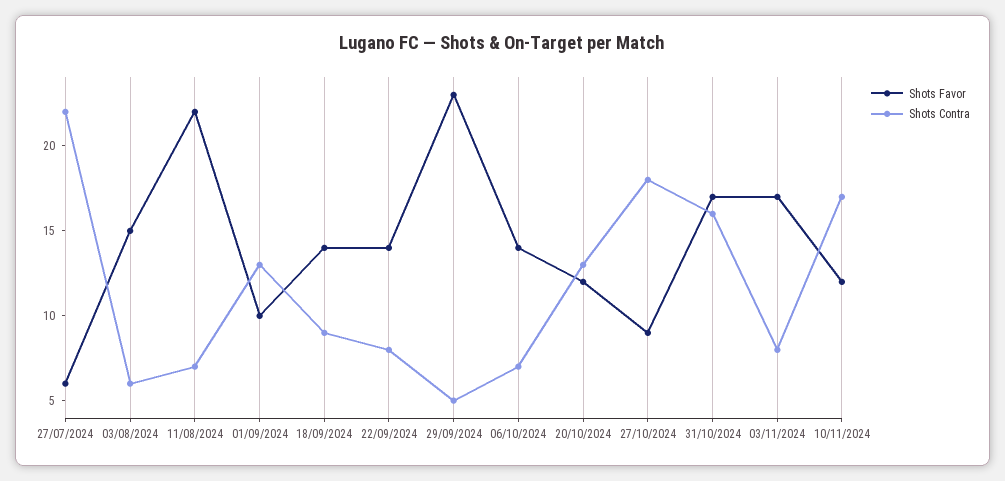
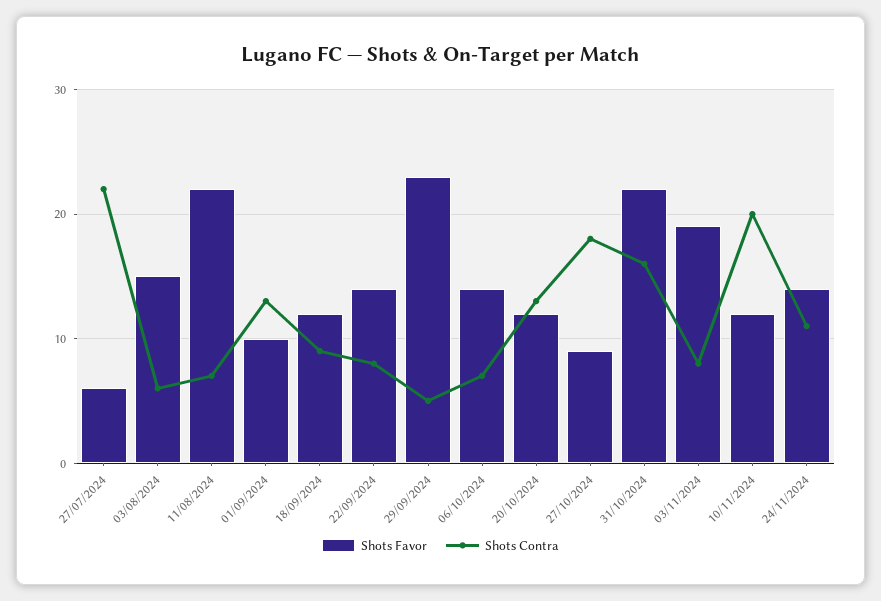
Shots Favor, 18/09/2024: 14 -> 12
Shots Favor, 31/10/2024: 17 -> 22
Shots Favor, 03/11/2024: 17 -> 19
Shots Contra, 10/11/2024: 17 -> 20
Shots Favor, 24/11/2024: none -> 14
Shots Contra, 24/11/2024: none -> 11

